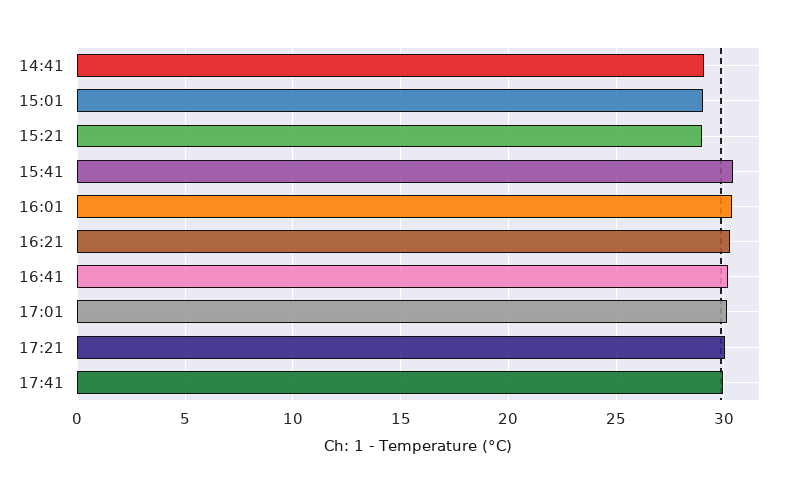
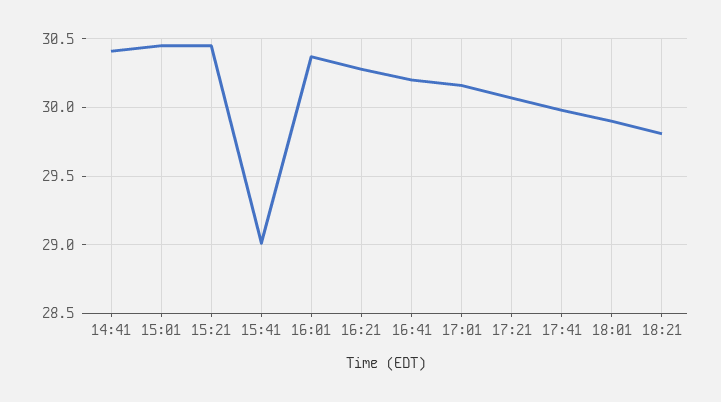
14:41: 29 -> 30.4
15:01: 29 -> 30.45
15:21: 29 -> 30.45
15:41: 30.5 -> 29
18:01: none -> 29.9
18:21: none -> 29.8

